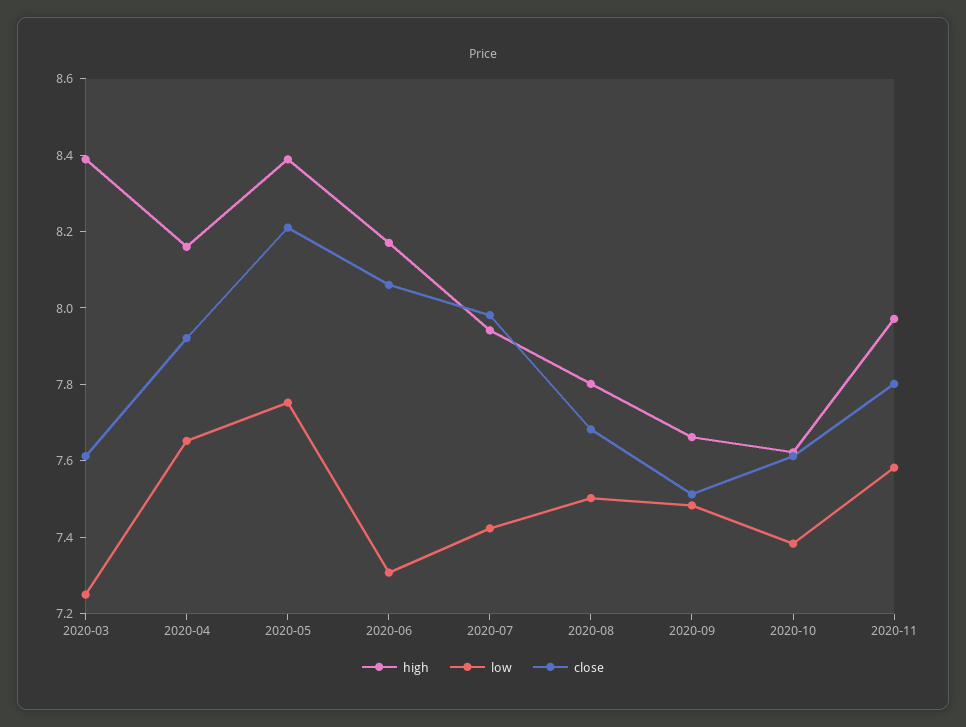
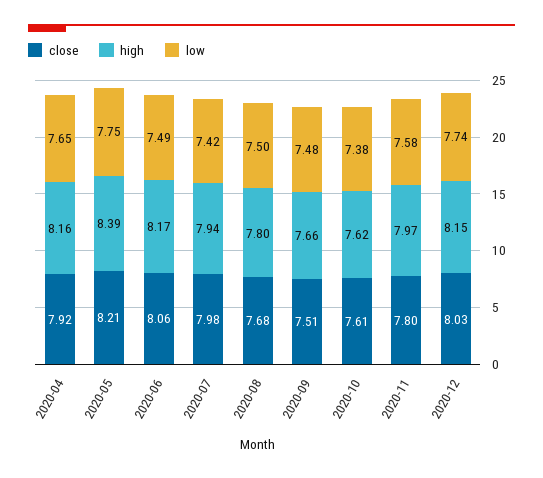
high, 2020-03: 8.4 -> none
low, 2020-03: 7.25 -> none
close, 2020-03: 7.6 -> none
low, 2020-06: 7.3 -> 7.49
close, 2020-12: none -> 8.03
high, 2020-12: none -> 8.15
low, 2020-12: none -> 7.74

